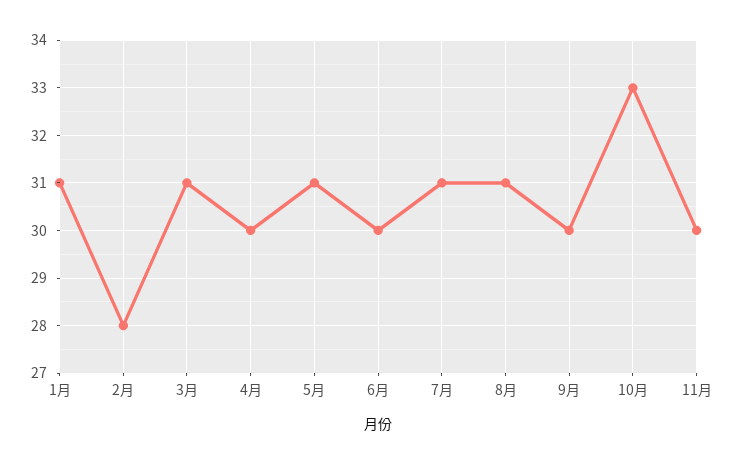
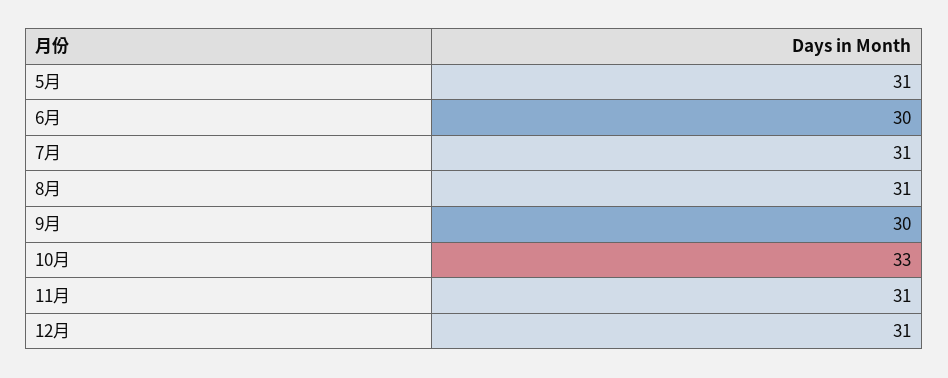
1月: 31 -> none
2月: 28 -> none
3月: 31 -> none
4月: 30 -> none
11月: 30 -> 31
12月: none -> 31

